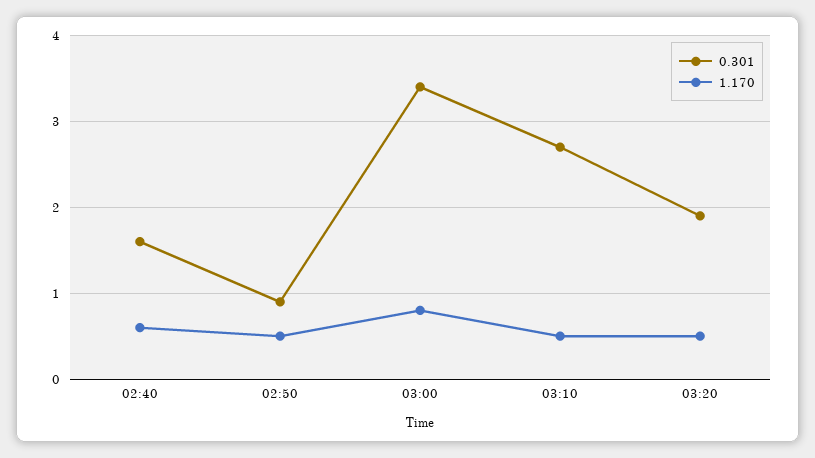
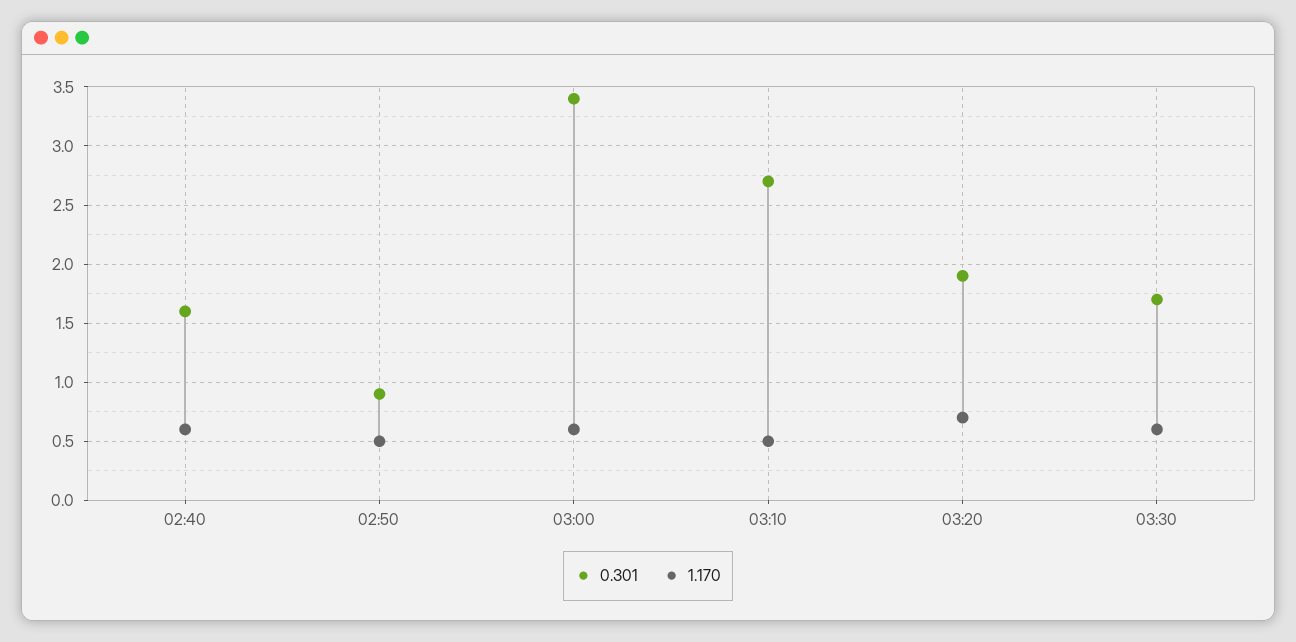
1.170, 03:00: 0.8 -> 0.6
1.170, 03:20: 0.5 -> 0.7
0.301, 03:30: none -> 1.7
1.170, 03:30: none -> 0.6

